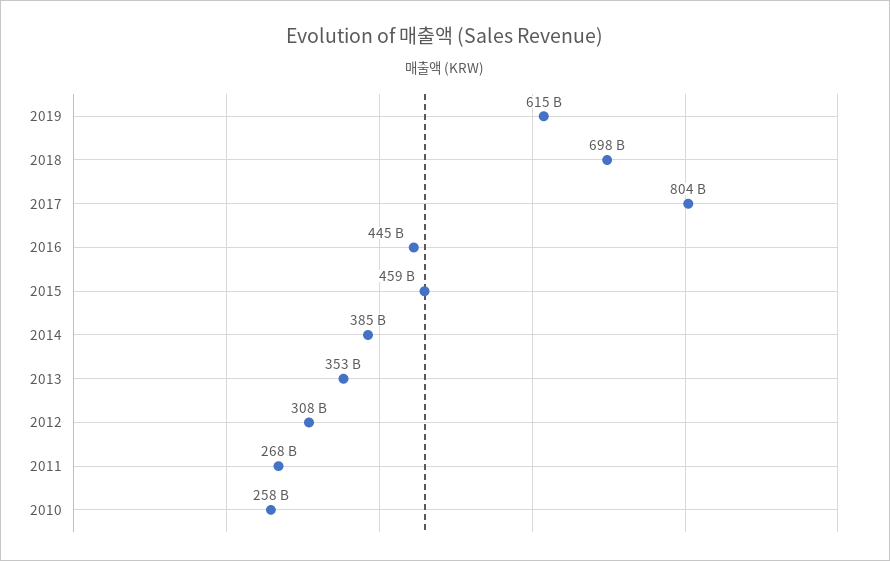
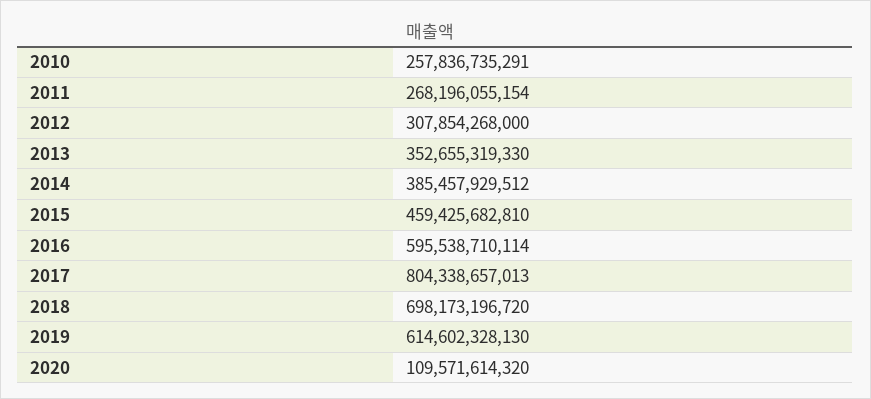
2016: 445000000000 -> 595538710114
2020: none -> 109571614320

